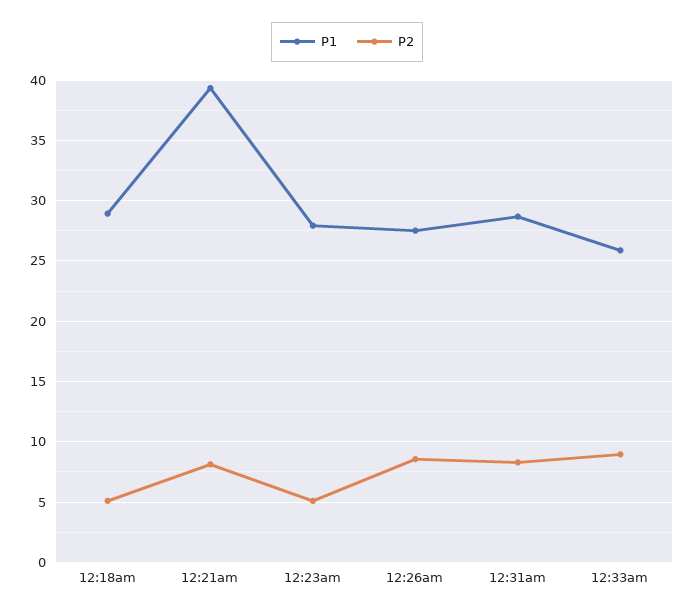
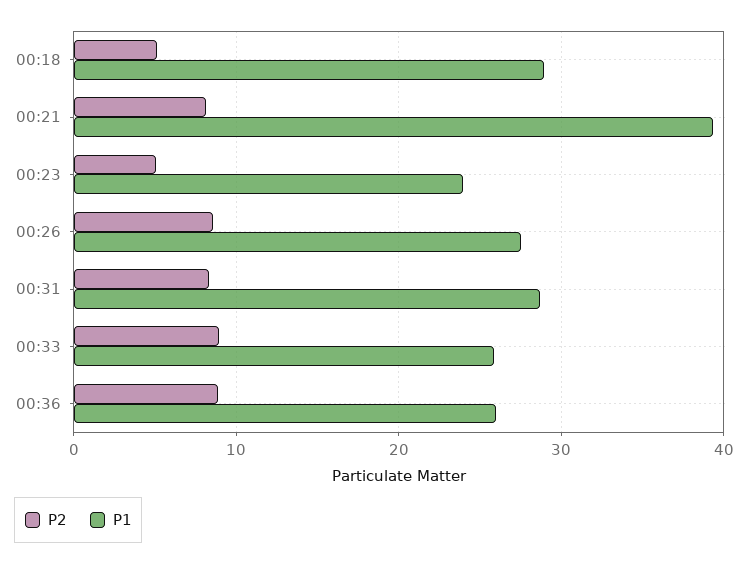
P1, 12:23am: 28 -> 24
P2, 00:36: none -> 9
P1, 00:36: none -> 26

